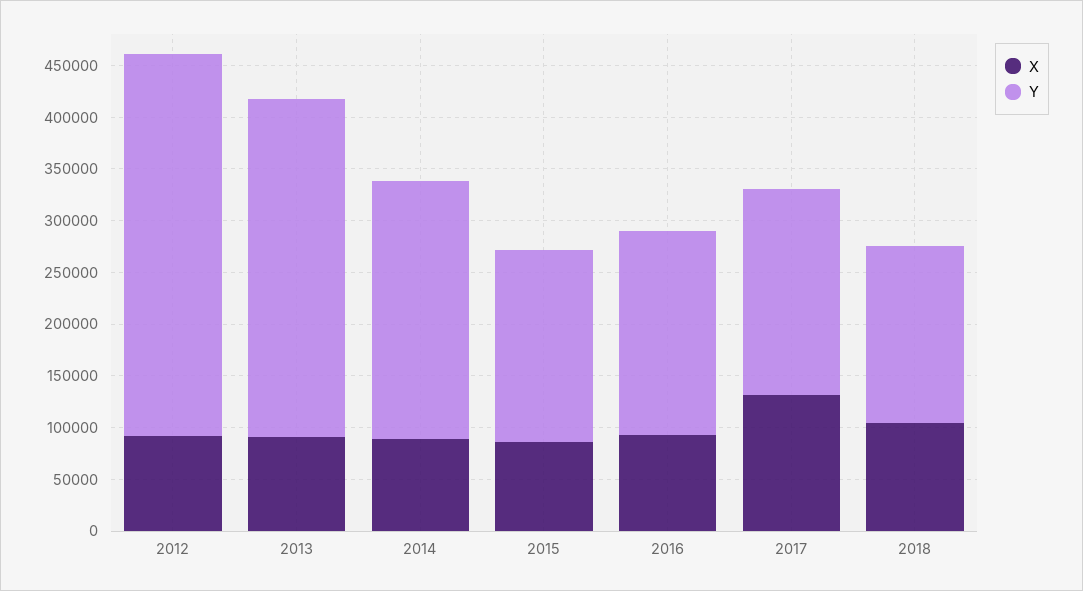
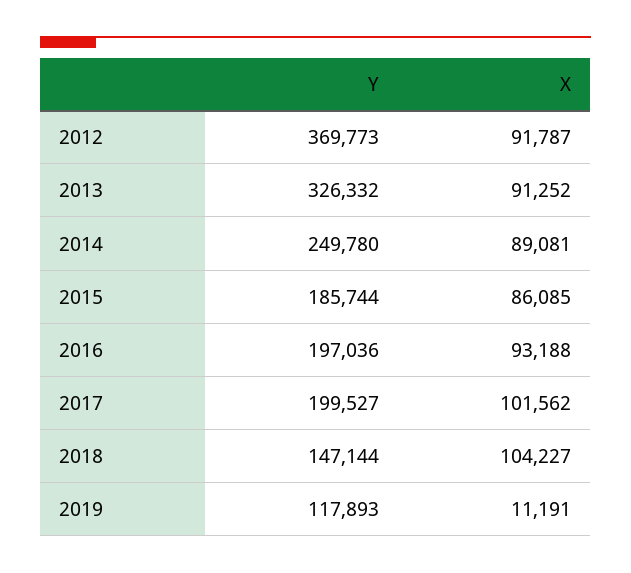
X, 2017: 130000 -> 101562
Y, 2018: 170000 -> 147144
Y, 2019: none -> 117893
X, 2019: none -> 11191

